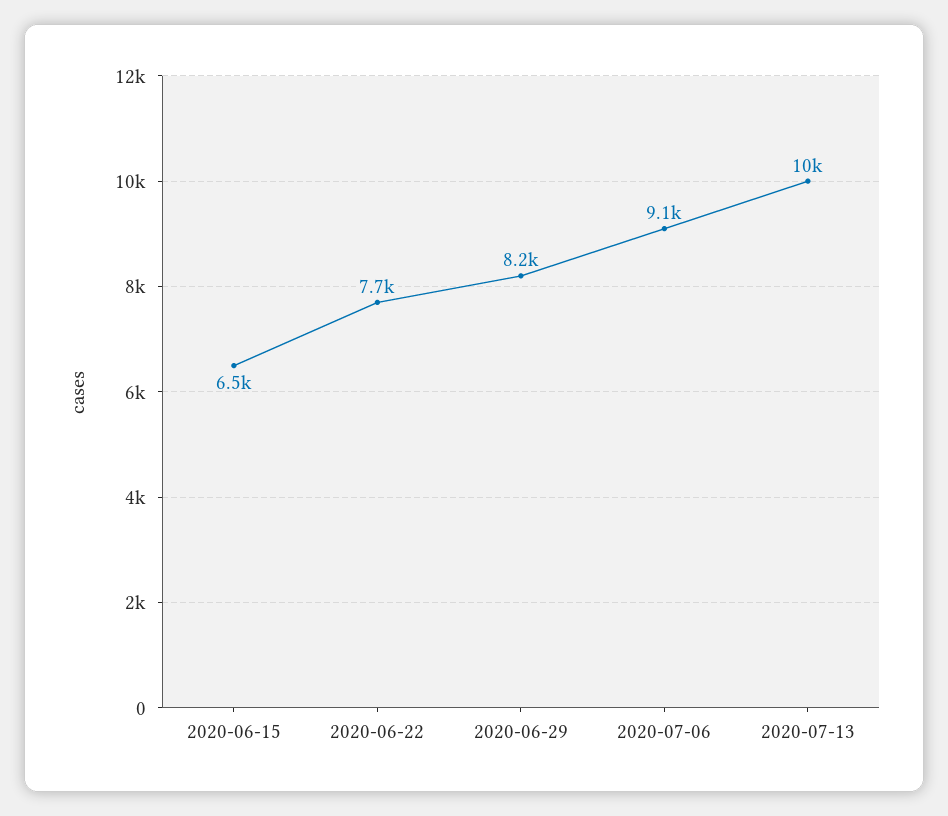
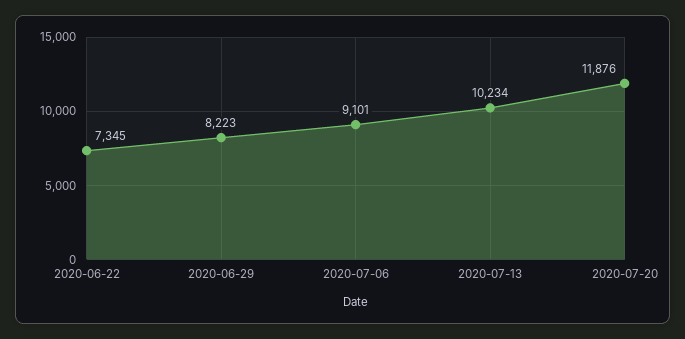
2020-06-15: 6500 -> none
2020-06-22: 7700 -> 7345
2020-07-20: none -> 11876

